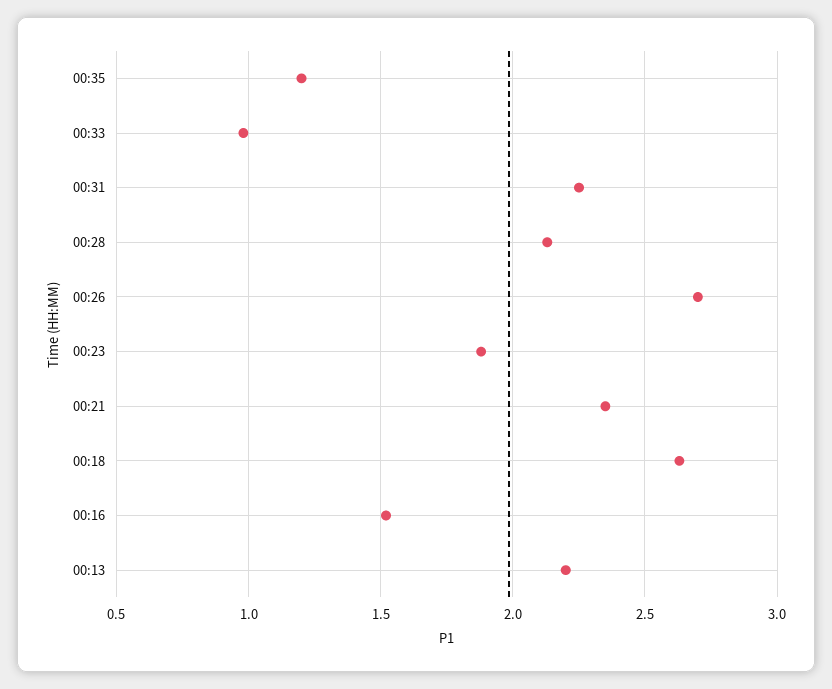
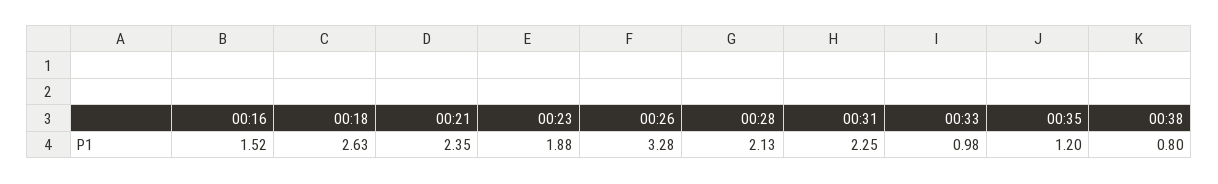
00:26: 2.7 -> 3.28
00:13: 2.2 -> none
00:38: none -> 0.8

